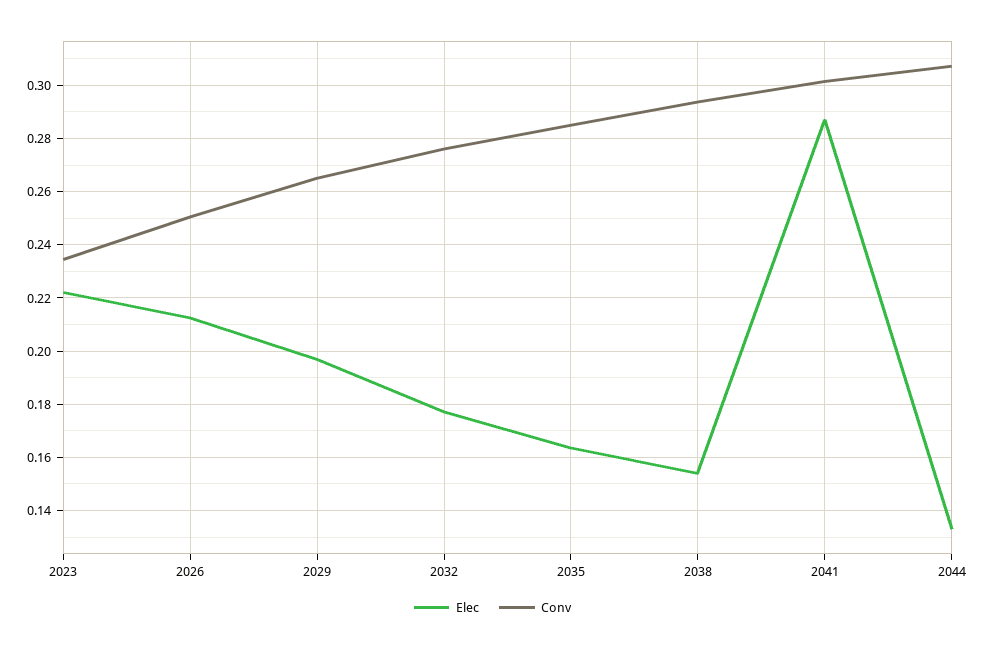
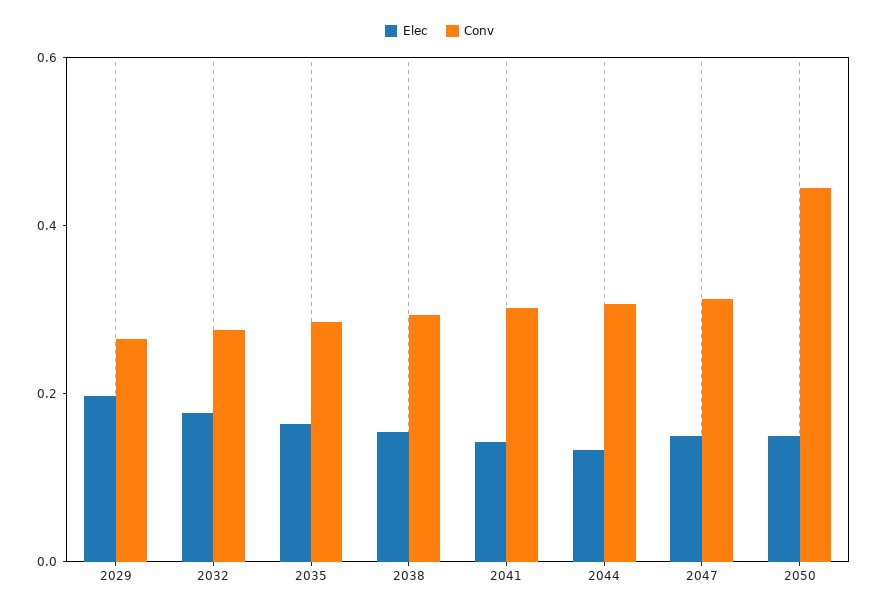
Elec, 2023: 0.2225 -> none
Conv, 2023: 0.235 -> none
Elec, 2026: 0.2125 -> none
Conv, 2026: 0.25 -> none
Elec, 2041: 0.2875 -> 0.15
Elec, 2047: none -> 0.15
Conv, 2047: none -> 0.3
Elec, 2050: none -> 0.15
Conv, 2050: none -> 0.45

